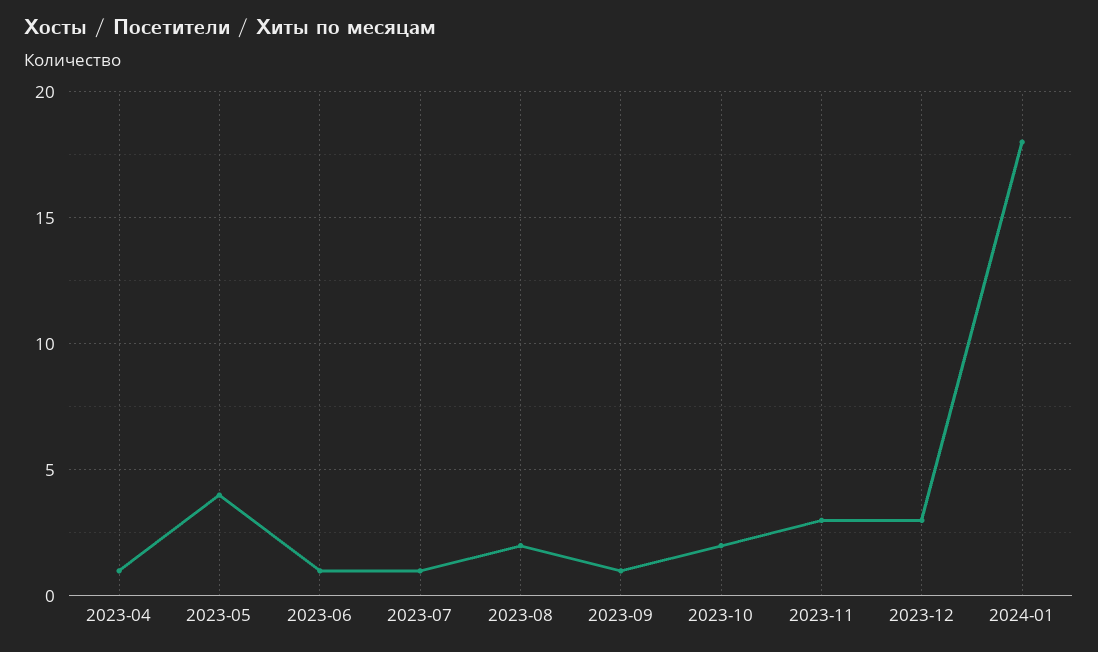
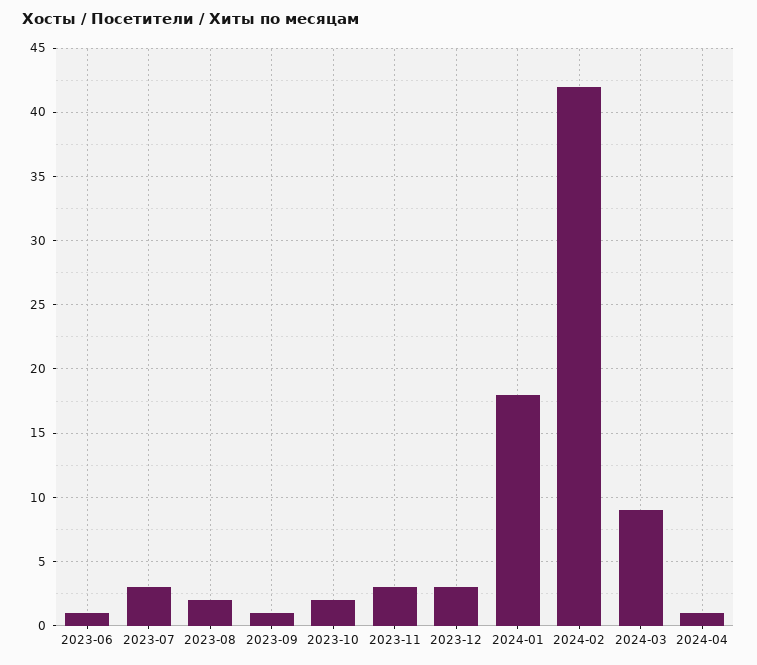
2023-04: 1 -> none
2023-05: 4 -> none
2023-07: 1 -> 3
2024-02: none -> 42
2024-03: none -> 9
2024-04: none -> 1

